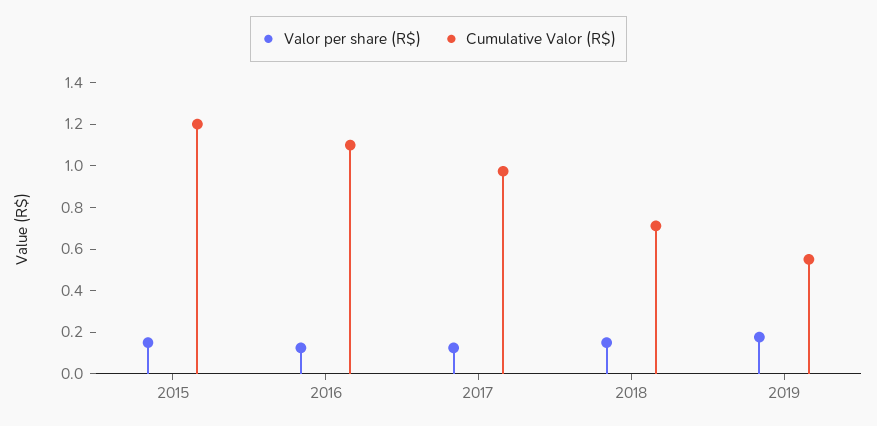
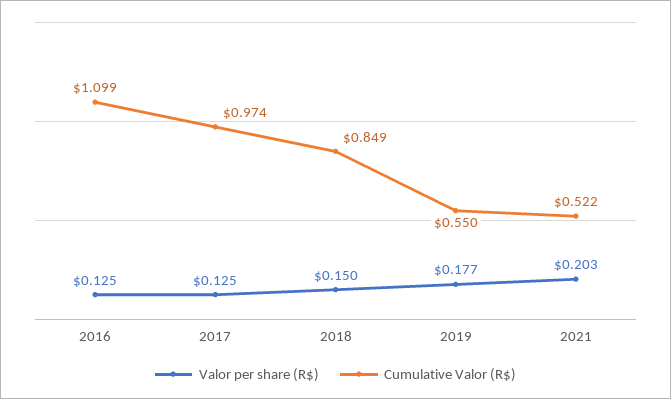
Valor per share (R$), 2015: 0.15 -> none
Cumulative Valor (R$), 2015: 1.2 -> none
Cumulative Valor (R$), 2018: 0.7 -> 0.849
Valor per share (R$), 2021: none -> 0.203
Cumulative Valor (R$), 2021: none -> 0.522

